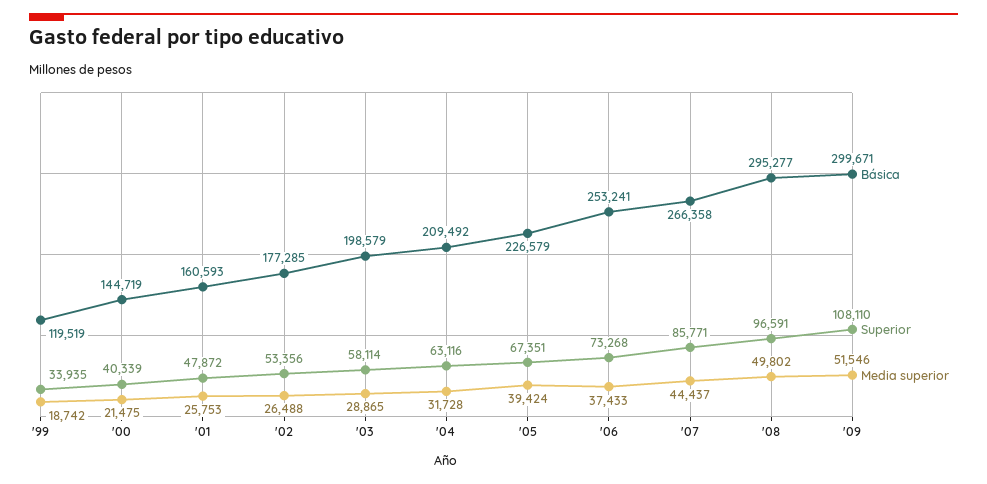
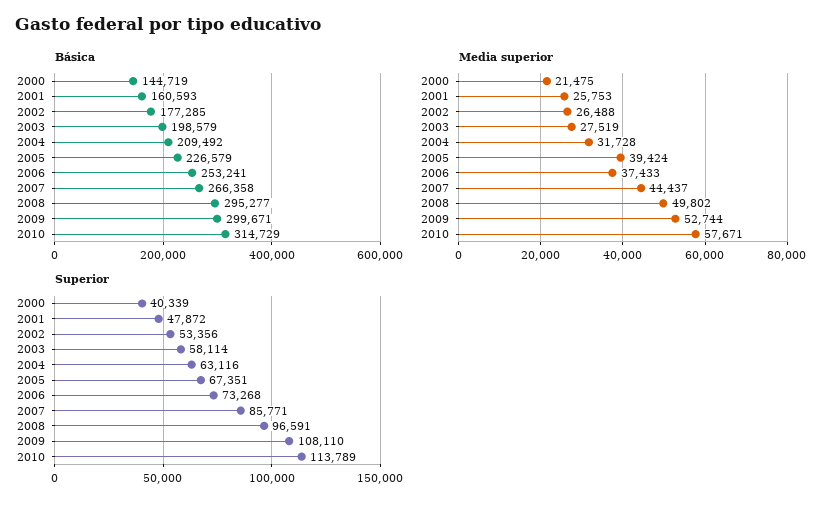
Básica, '99: 119519 -> none
Superior, '99: 33935 -> none
Media superior, '99: 18742 -> none
Media superior, '03: 28865 -> 27519
Media superior, '09: 51546 -> 52744
Básica, 2010: none -> 314729
Media superior, 2010: none -> 57671
Superior, 2010: none -> 113789

